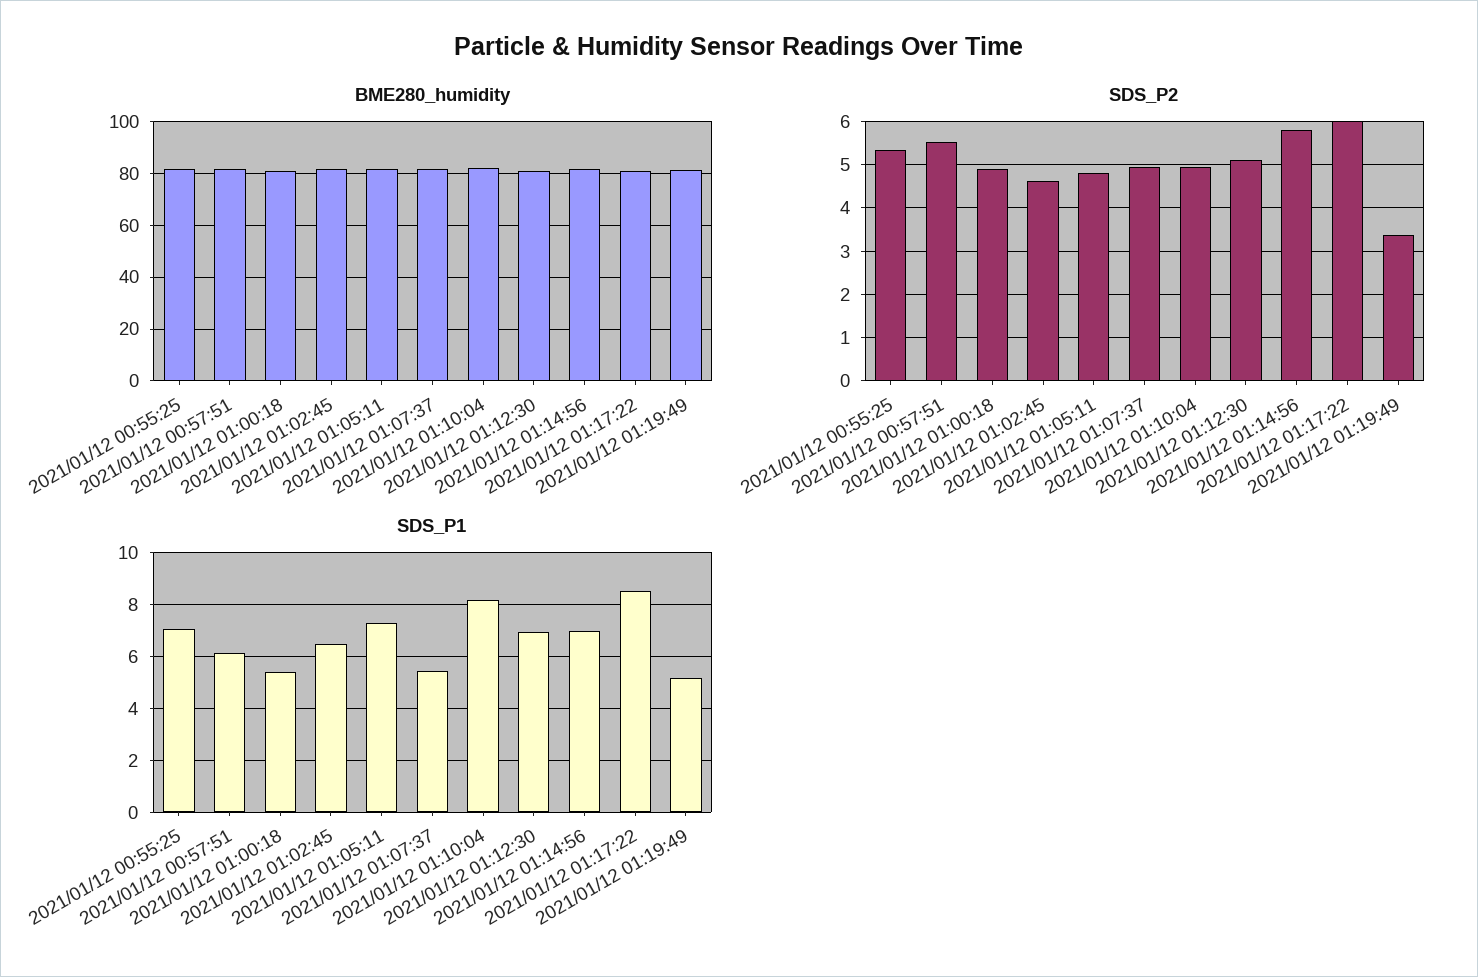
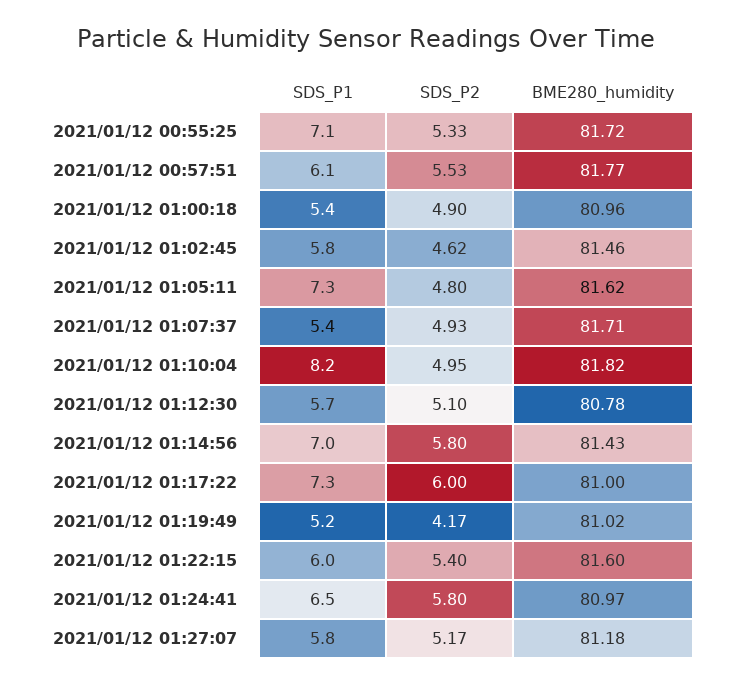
SDS_P2, 2021/01/12 01:19:49: 3.4 -> 4.17
SDS_P1, 2021/01/12 01:02:45: 6.5 -> 5.8
SDS_P1, 2021/01/12 01:12:30: 7 -> 5.7
SDS_P1, 2021/01/12 01:17:22: 8.5 -> 7.3
SDS_P1, 2021/01/12 01:22:15: none -> 6
SDS_P2, 2021/01/12 01:22:15: none -> 5.4
BME280_humidity, 2021/01/12 01:22:15: none -> 81.6
SDS_P1, 2021/01/12 01:24:41: none -> 6.5
SDS_P2, 2021/01/12 01:24:41: none -> 5.8
BME280_humidity, 2021/01/12 01:24:41: none -> 80.97
SDS_P1, 2021/01/12 01:27:07: none -> 5.8
SDS_P2, 2021/01/12 01:27:07: none -> 5.17
BME280_humidity, 2021/01/12 01:27:07: none -> 81.18

